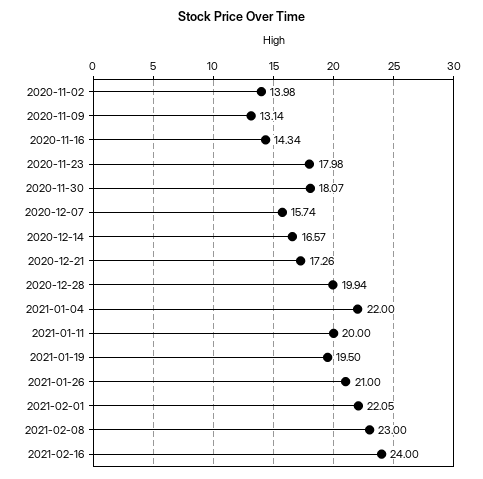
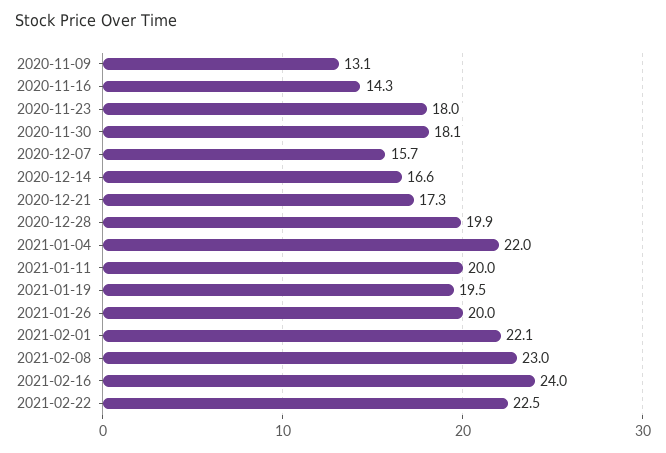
2020-11-02: 13.98 -> none
2021-01-26: 21 -> 20
2021-02-22: none -> 22.5

